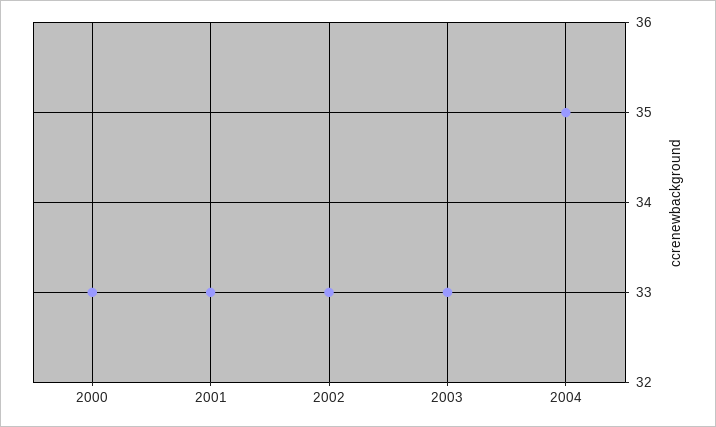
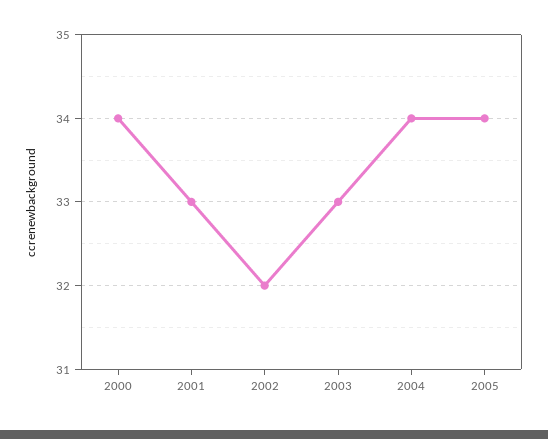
2000: 33 -> 34
2002: 33 -> 32
2004: 35 -> 34
2005: none -> 34

